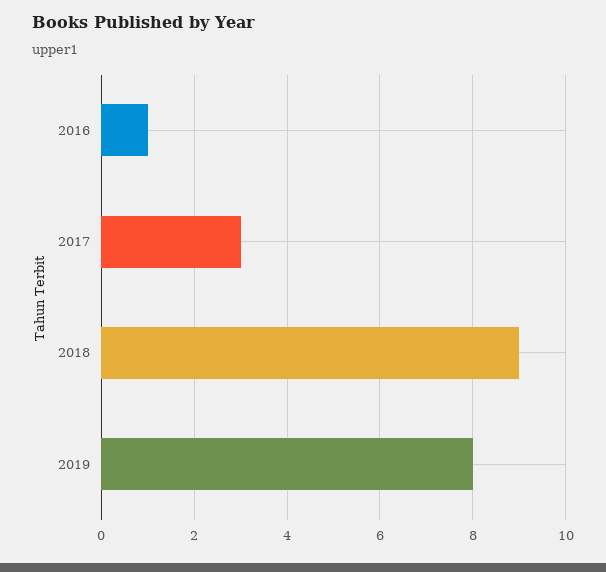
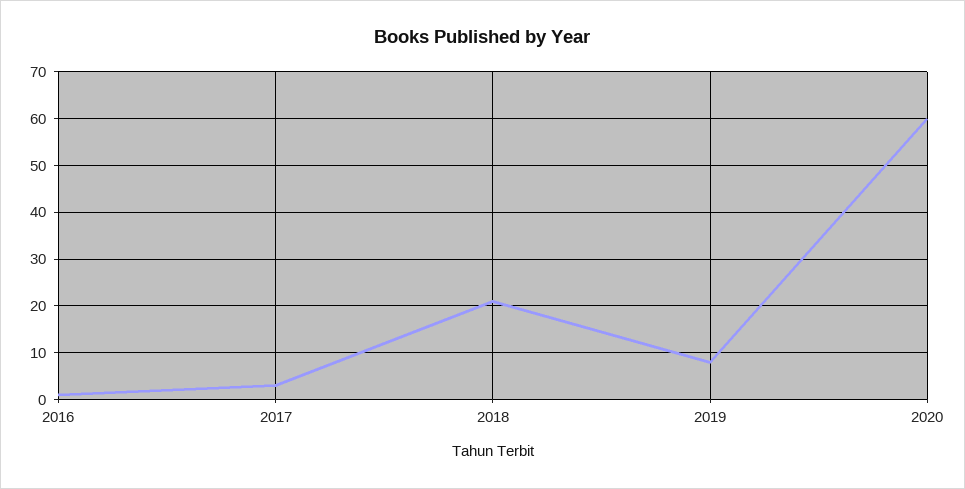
2018: 9 -> 20
2020: none -> 60

